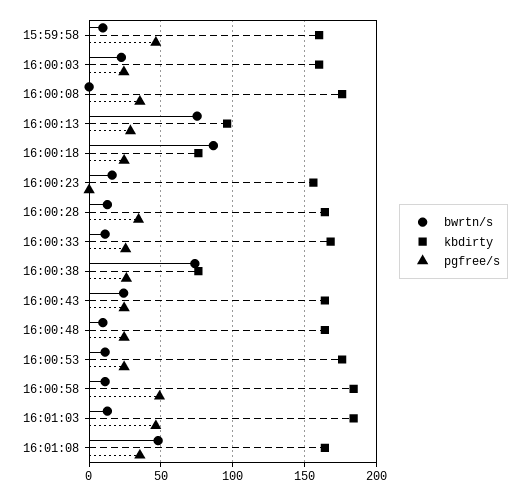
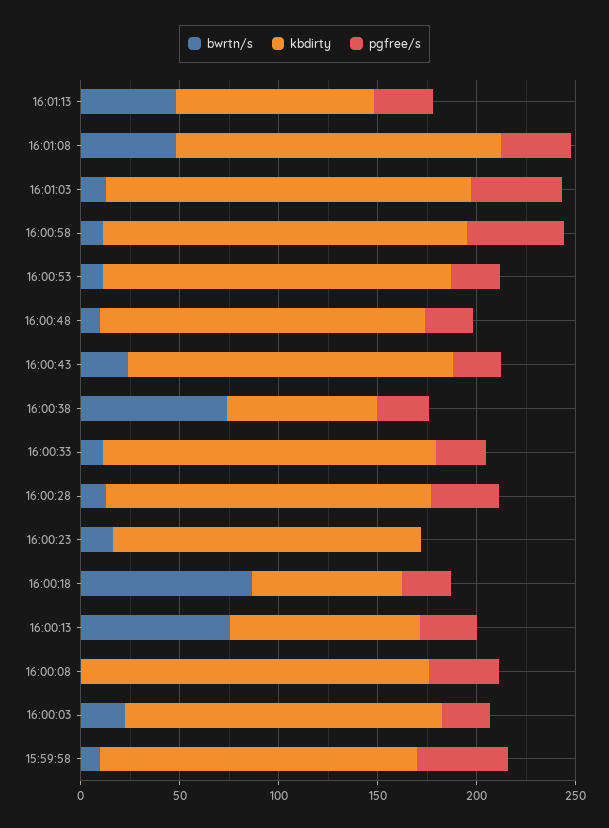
bwrtn/s, 16:01:13: none -> 50
kbdirty, 16:01:13: none -> 100
pgfree/s, 16:01:13: none -> 30

